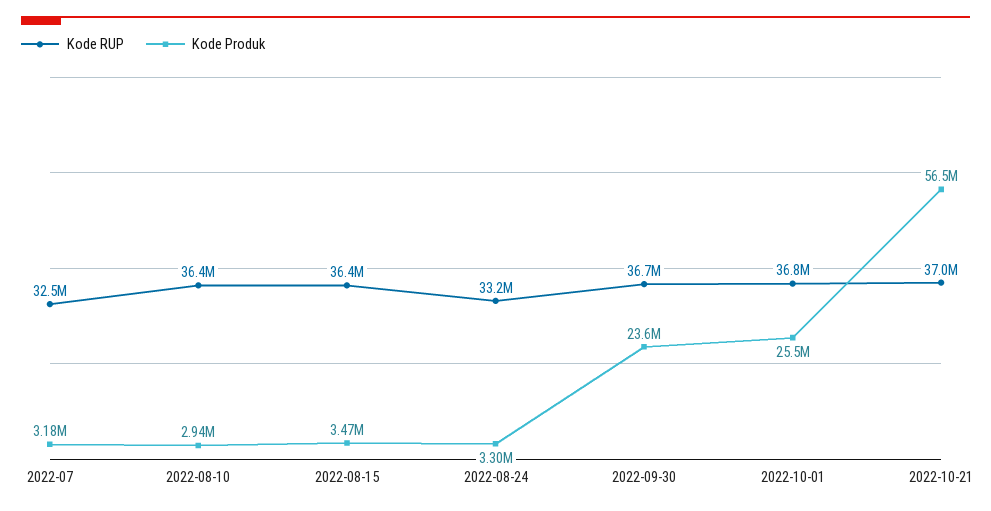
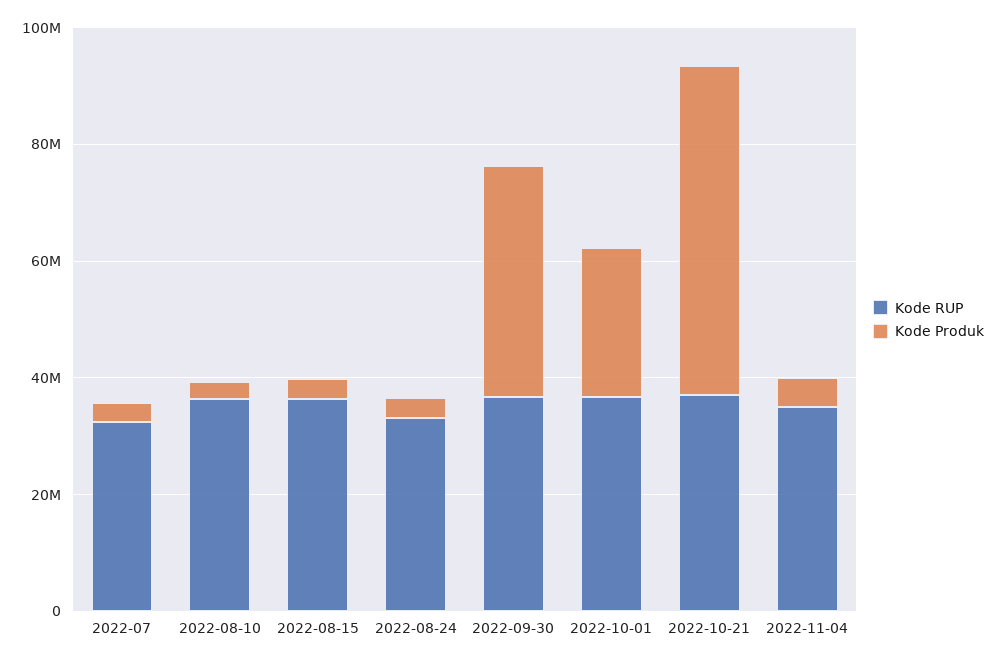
Kode Produk, 2022-09-30: 23600000 -> 40000000
Kode RUP, 2022-11-04: none -> 35000000
Kode Produk, 2022-11-04: none -> 5000000

